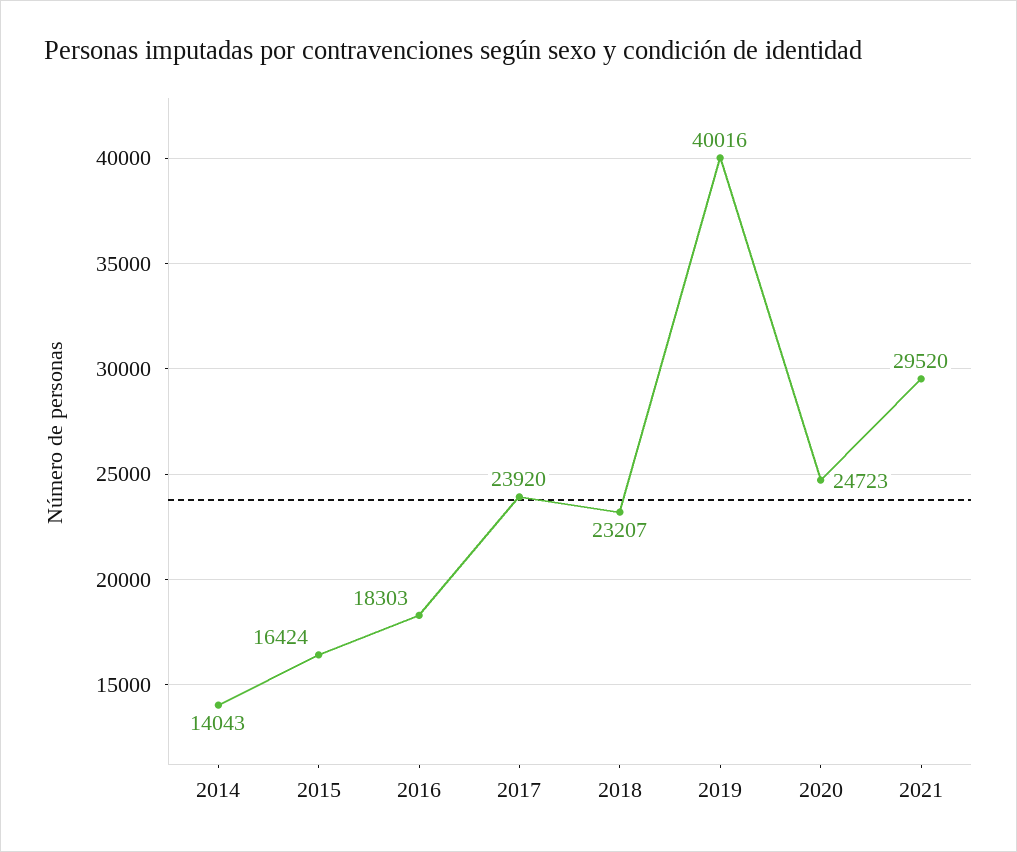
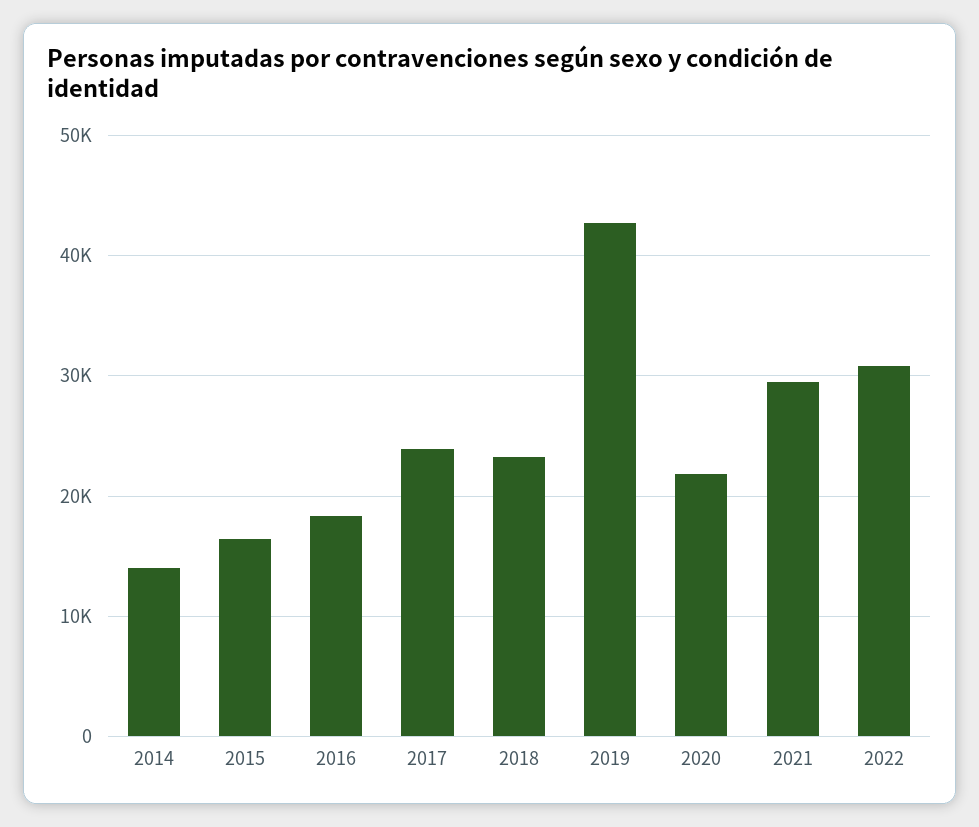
2019: 40016 -> 43000
2020: 24723 -> 22000
2022: none -> 31000

